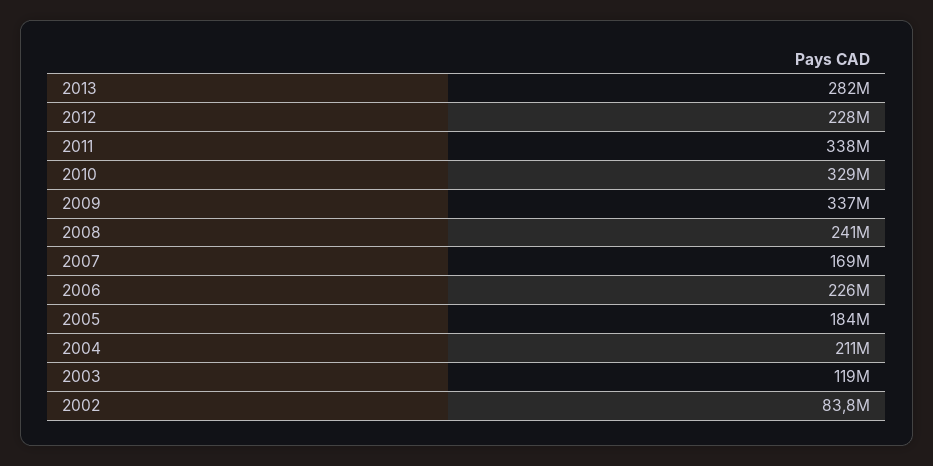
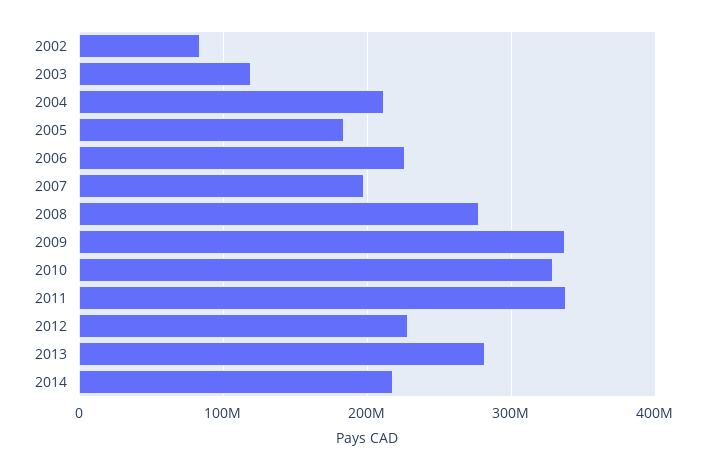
2008: 241000000 -> 280000000
2007: 169000000 -> 200000000
2014: none -> 220000000

